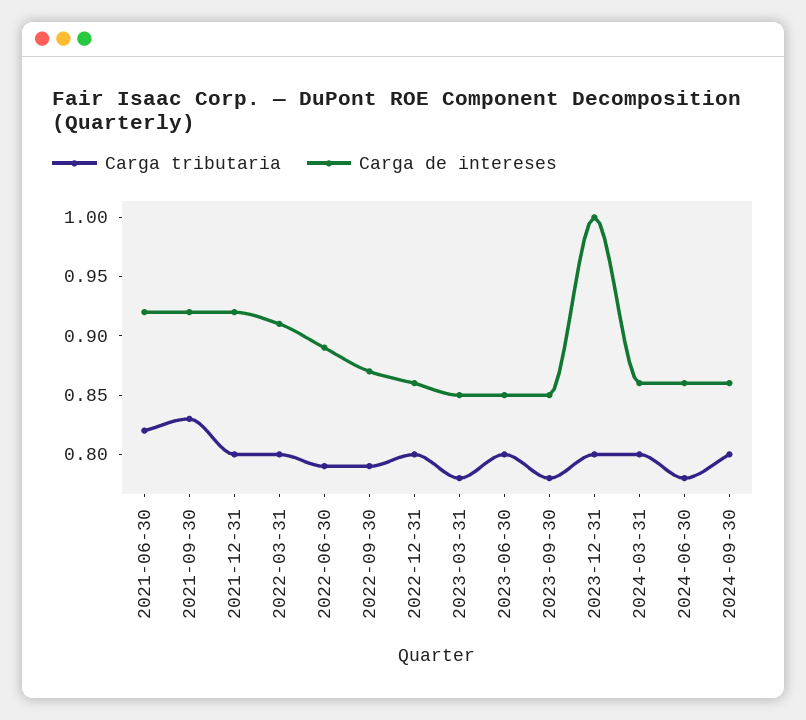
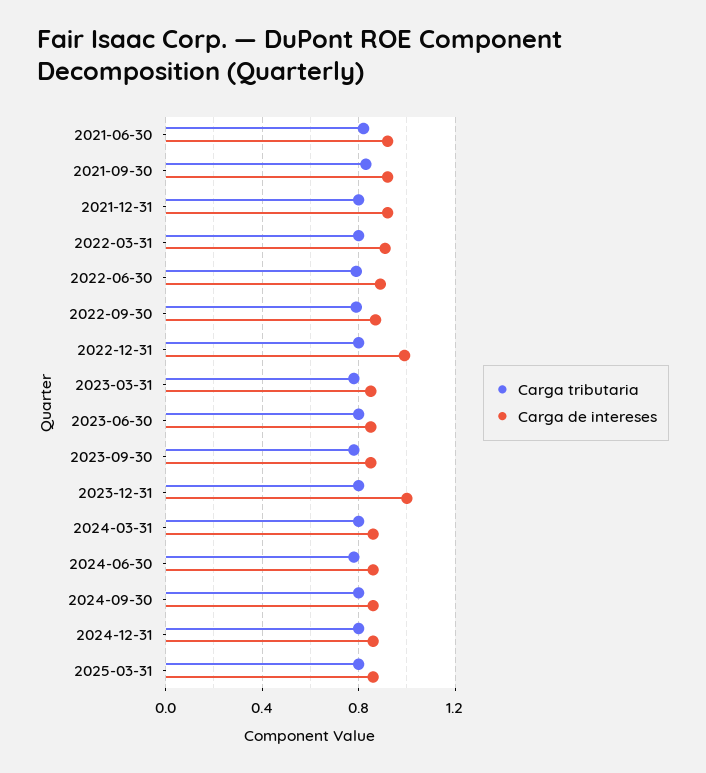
Carga de intereses, 2022-12-31: 0.86 -> 1
Carga tributaria, 2024-12-31: none -> 0.8
Carga de intereses, 2024-12-31: none -> 0.85
Carga tributaria, 2025-03-31: none -> 0.8
Carga de intereses, 2025-03-31: none -> 0.85

